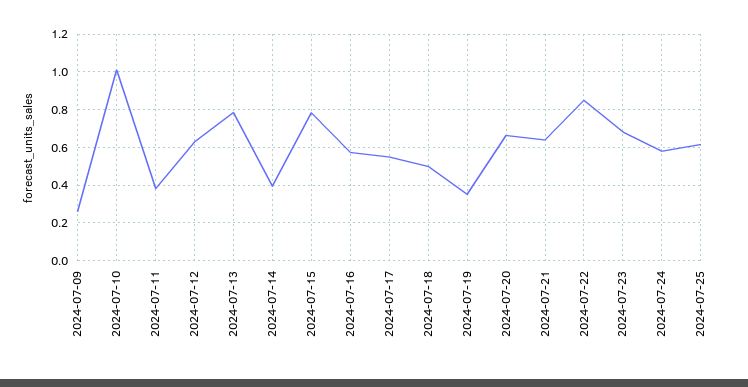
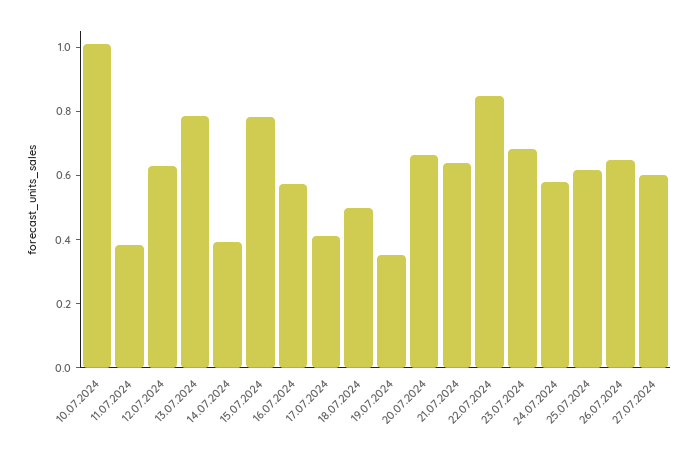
2024-07-09: 0.25 -> none
2024-07-17: 0.55 -> 0.4
26.07.2024: none -> 0.65
27.07.2024: none -> 0.6

